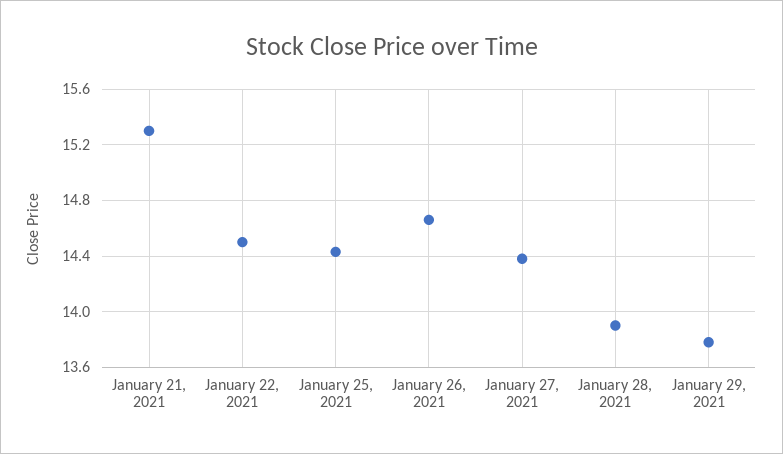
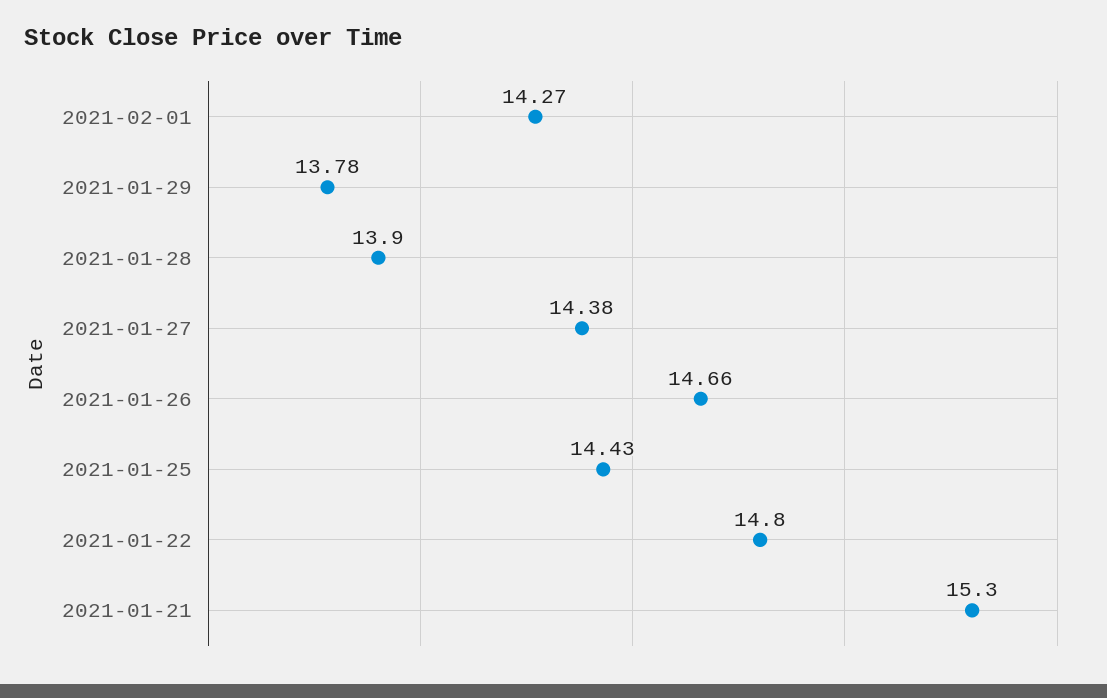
January 22, 2021: 14.5 -> 14.8
2021-02-01: none -> 14.27

